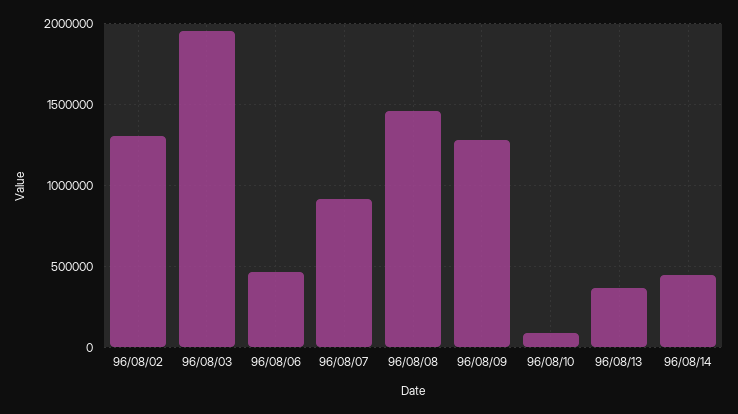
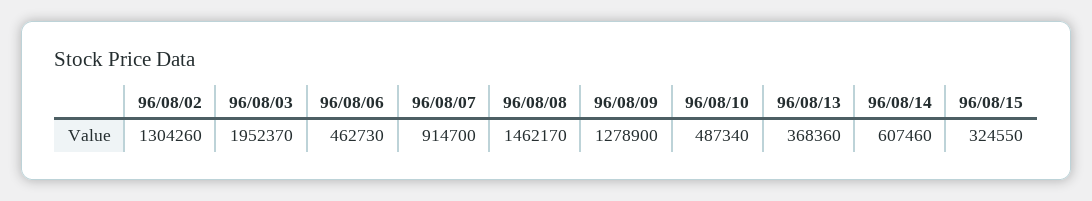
96/08/10: 100000 -> 487340
96/08/14: 450000 -> 607460
96/08/15: none -> 324550

